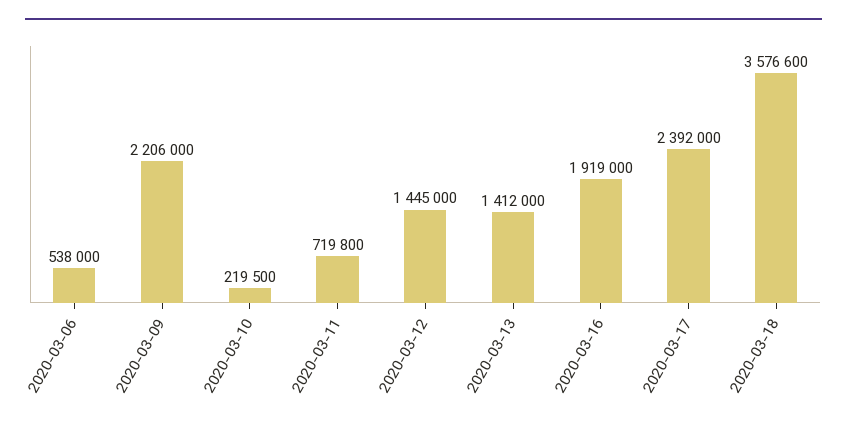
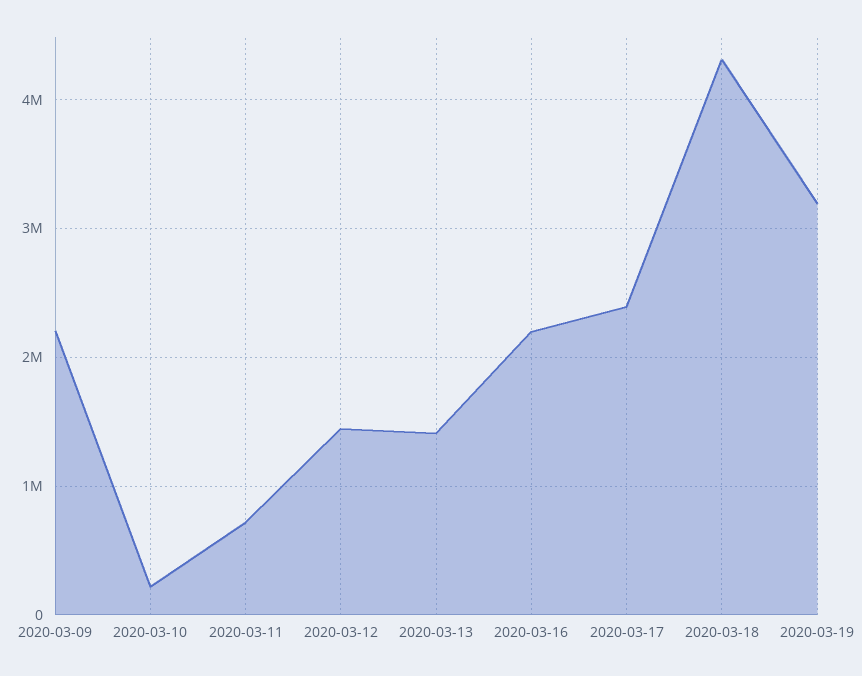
2020-03-06: 538000 -> none
2020-03-16: 1919000 -> 2200000
2020-03-18: 3576600 -> 4300000
2020-03-19: none -> 3200000

